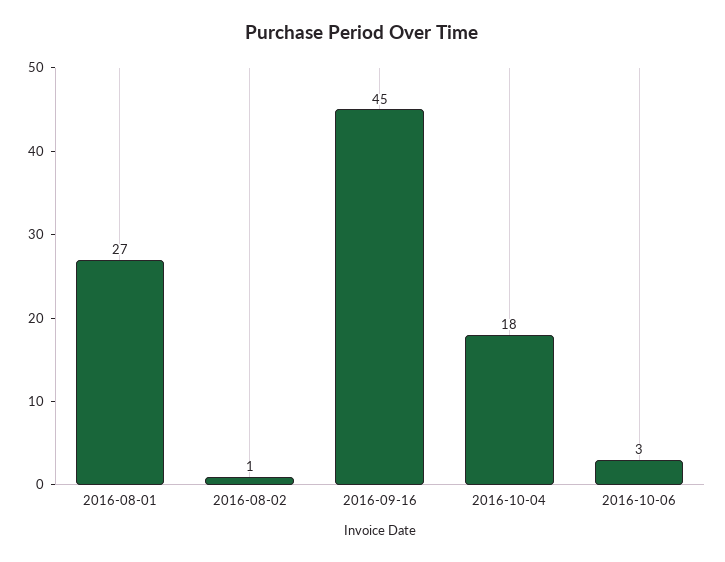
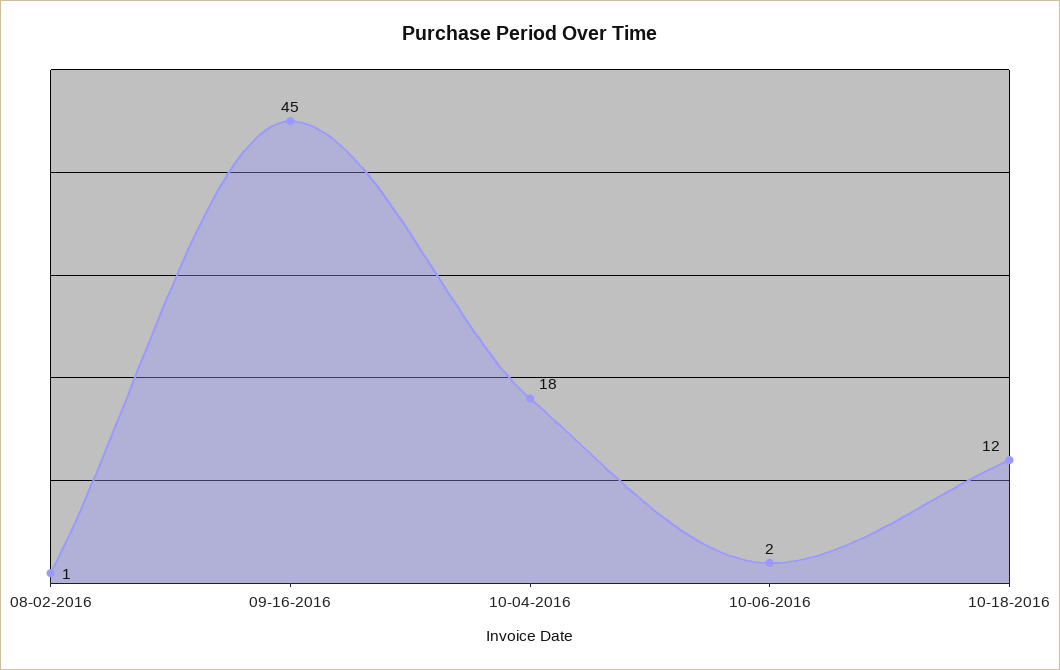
2016-08-01: 27 -> none
2016-10-06: 3 -> 2
10-18-2016: none -> 12

